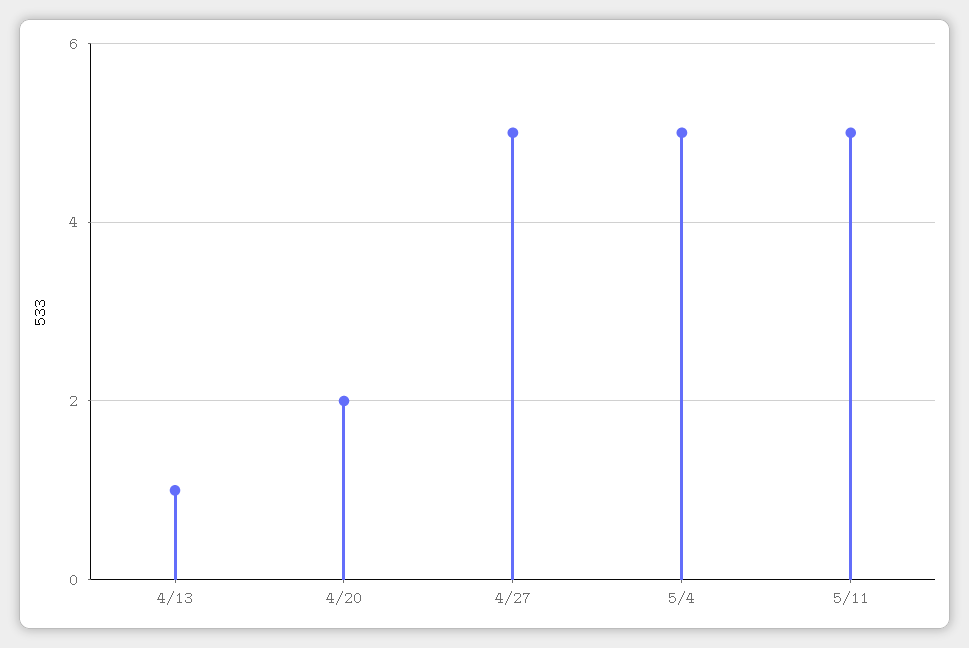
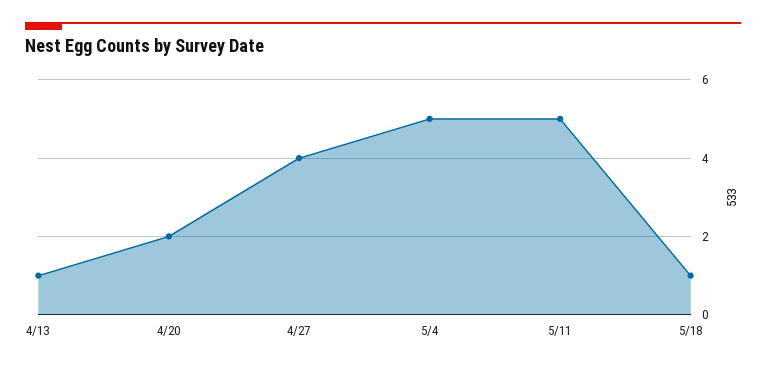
4/27: 5 -> 4
5/18: none -> 1

